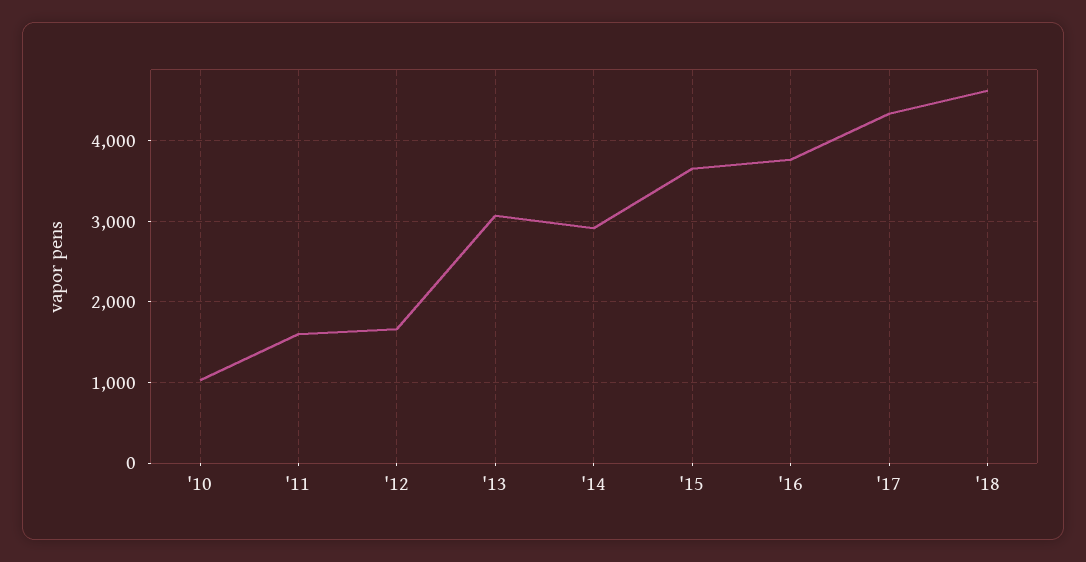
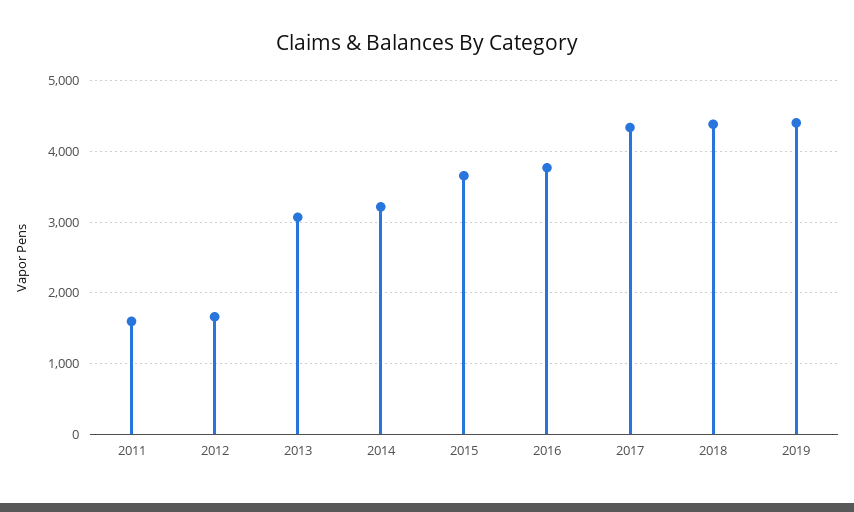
'10: 1000 -> none
'14: 2900 -> 3200
'18: 4600 -> 4400
2019: none -> 4400

